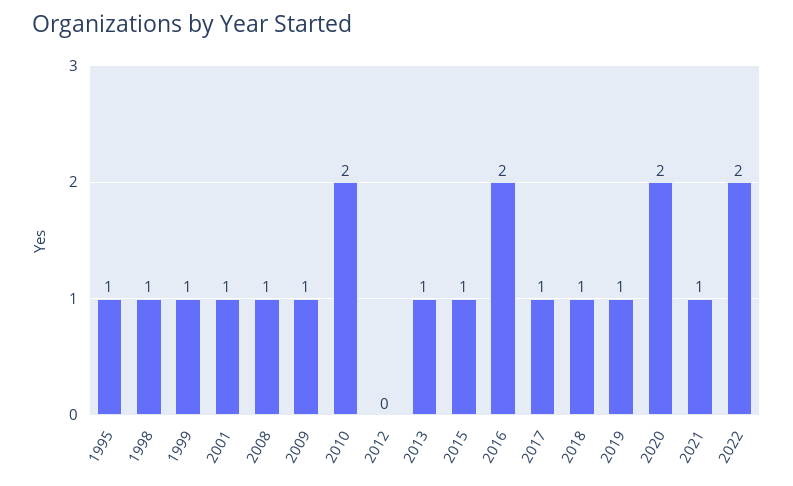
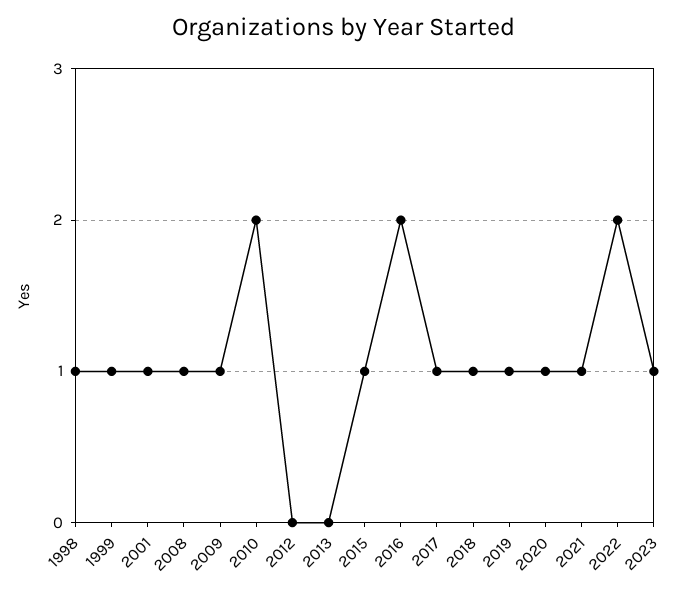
1995: 1 -> none
2013: 1 -> 0
2020: 2 -> 1
2023: none -> 1

